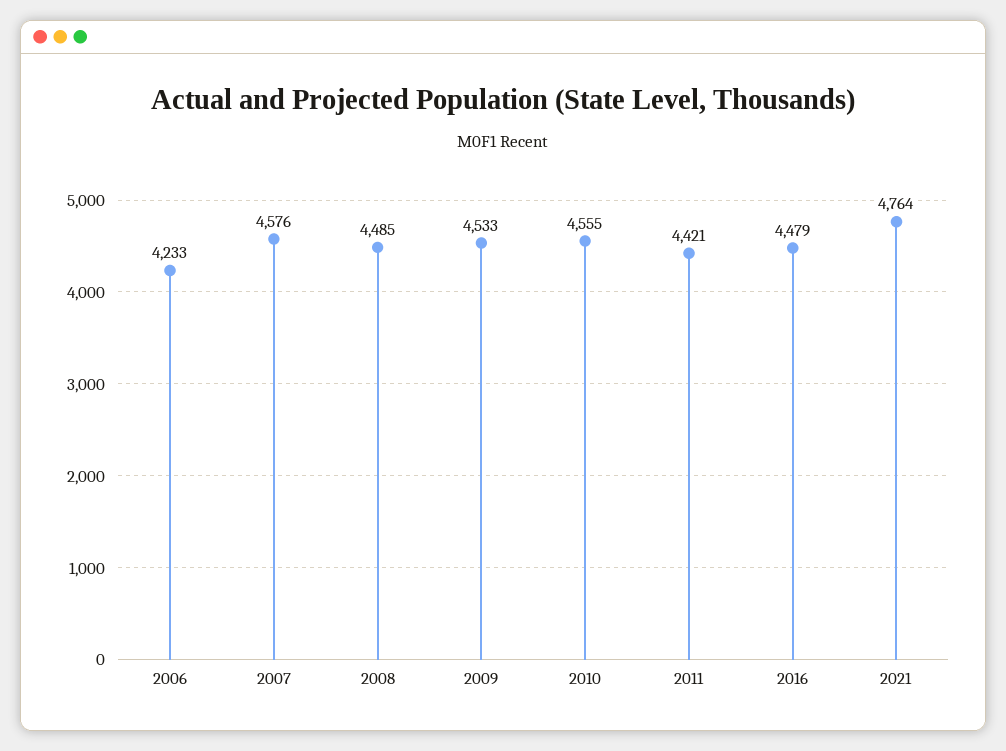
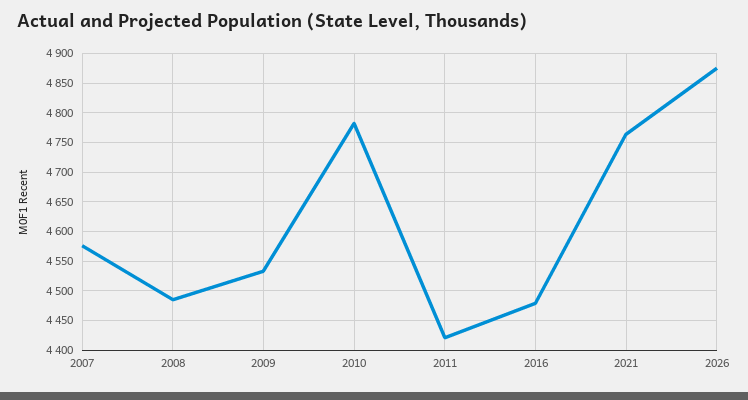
2006: 4233 -> none
2010: 4555 -> 4775
2026: none -> 4875

